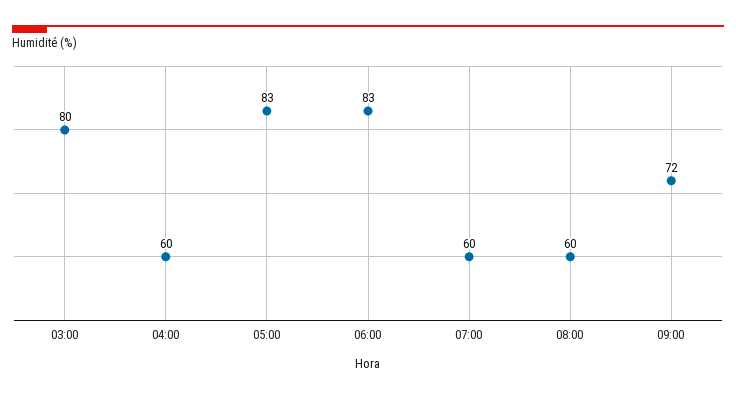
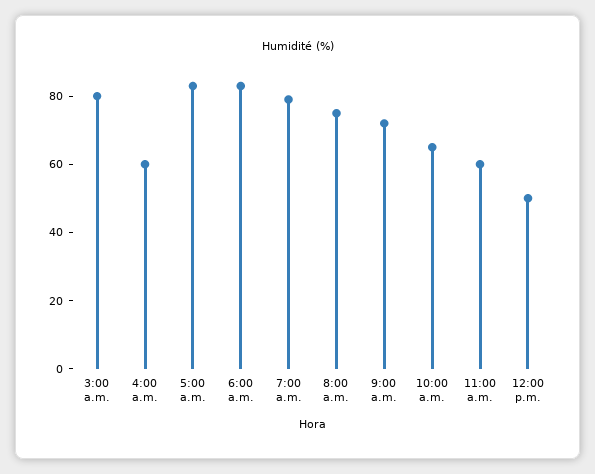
07:00: 60 -> 80
08:00: 60 -> 75
10:00 a.m.: none -> 65
11:00 a.m.: none -> 60
12:00 p.m.: none -> 50

